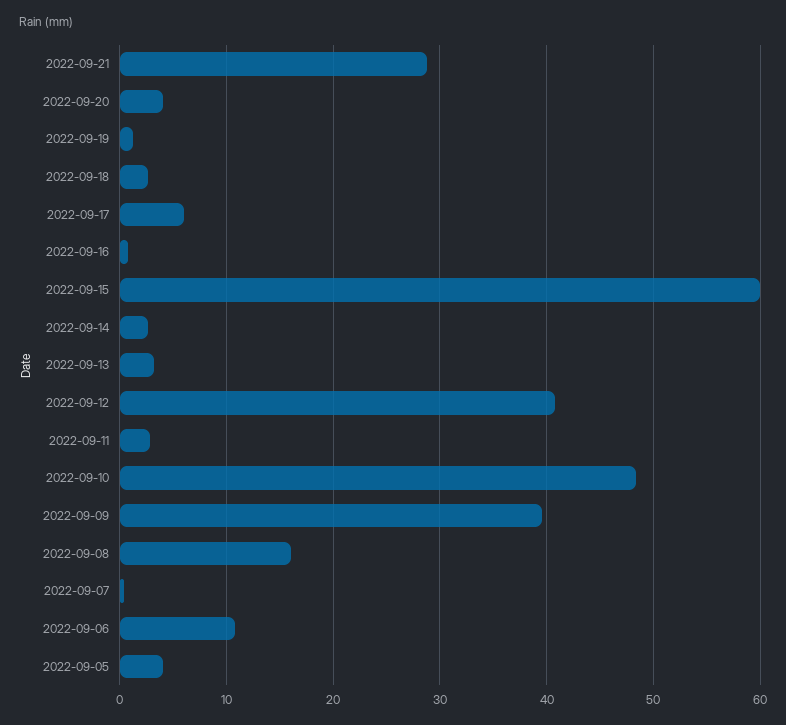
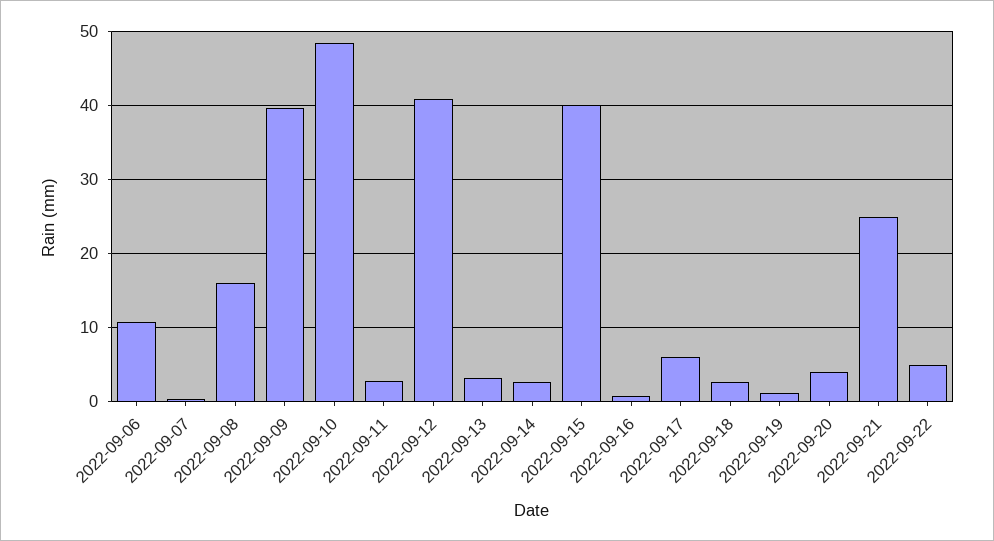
2022-09-21: 29 -> 25
2022-09-15: 60 -> 40
2022-09-05: 4 -> none
2022-09-22: none -> 5

